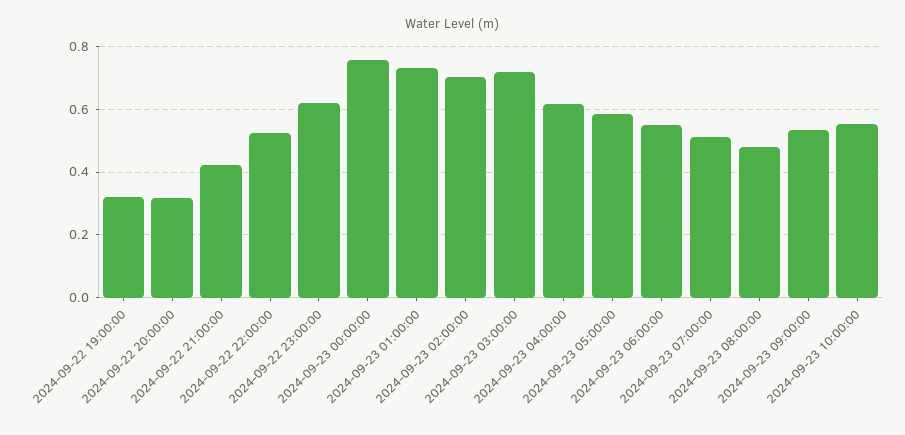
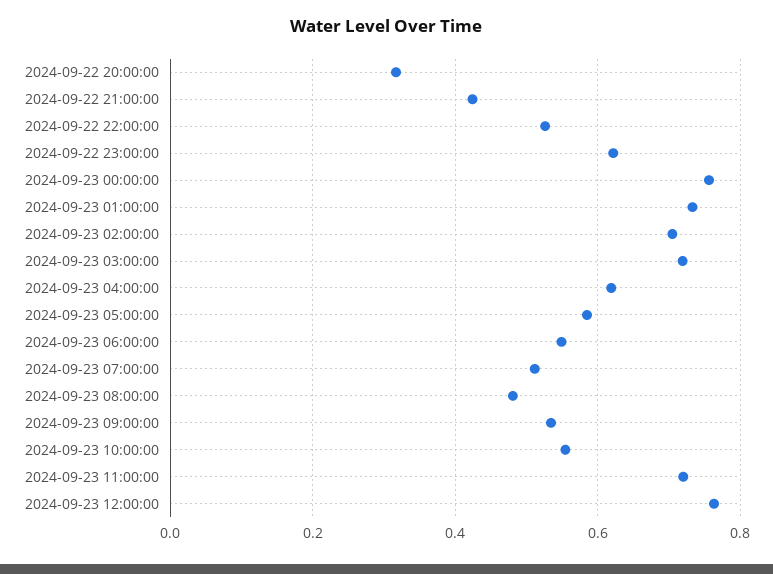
2024-09-22 19:00:00: 0.32 -> none
2024-09-23 11:00:00: none -> 0.72
2024-09-23 12:00:00: none -> 0.76

